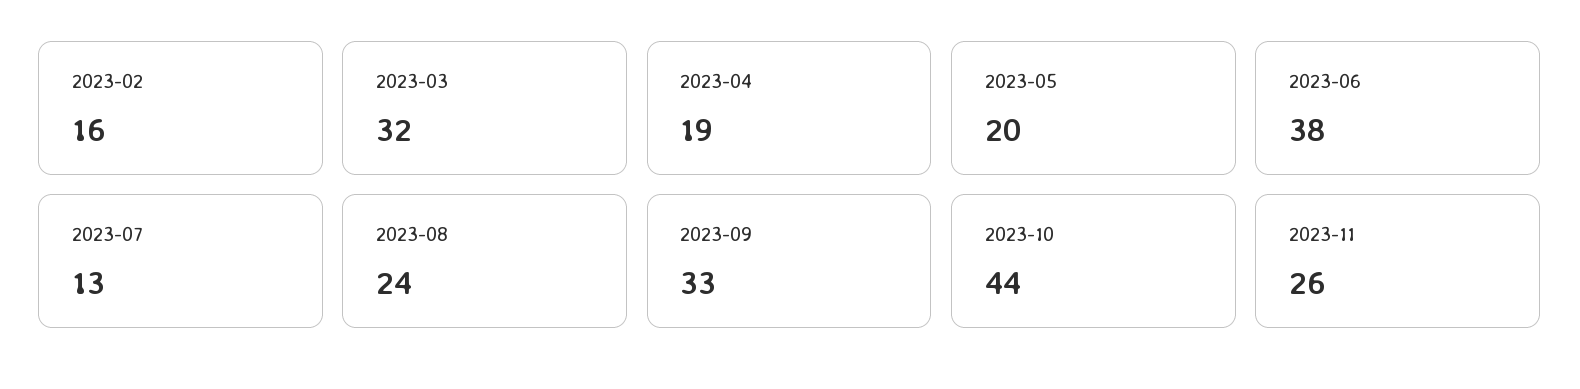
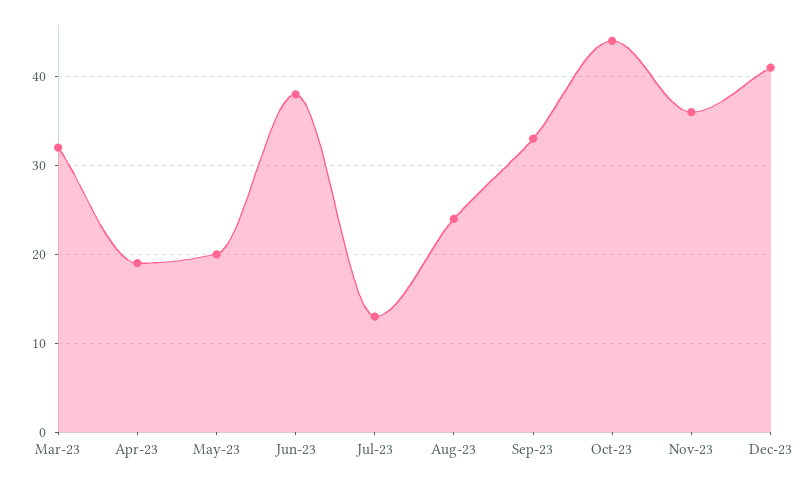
2023-02: 16 -> none
2023-11: 26 -> 36
Dec-23: none -> 41

